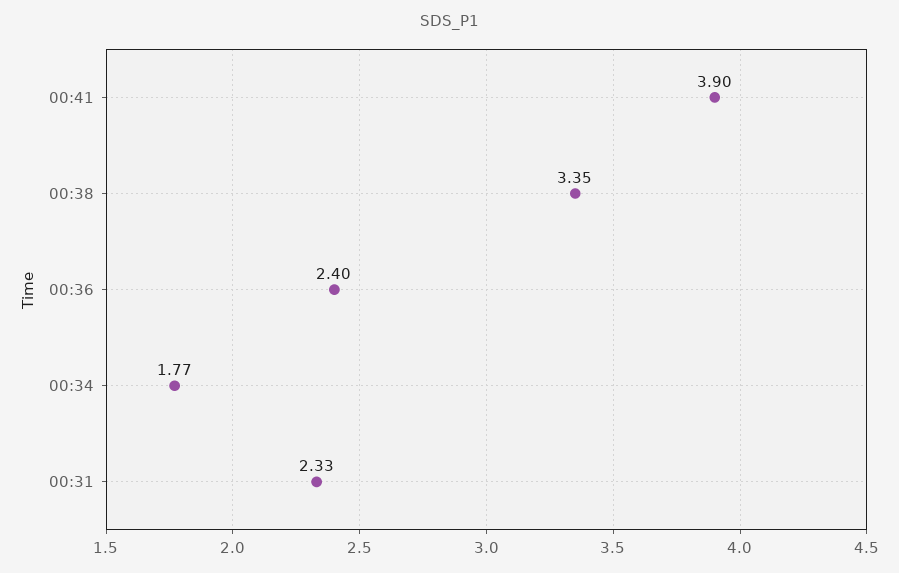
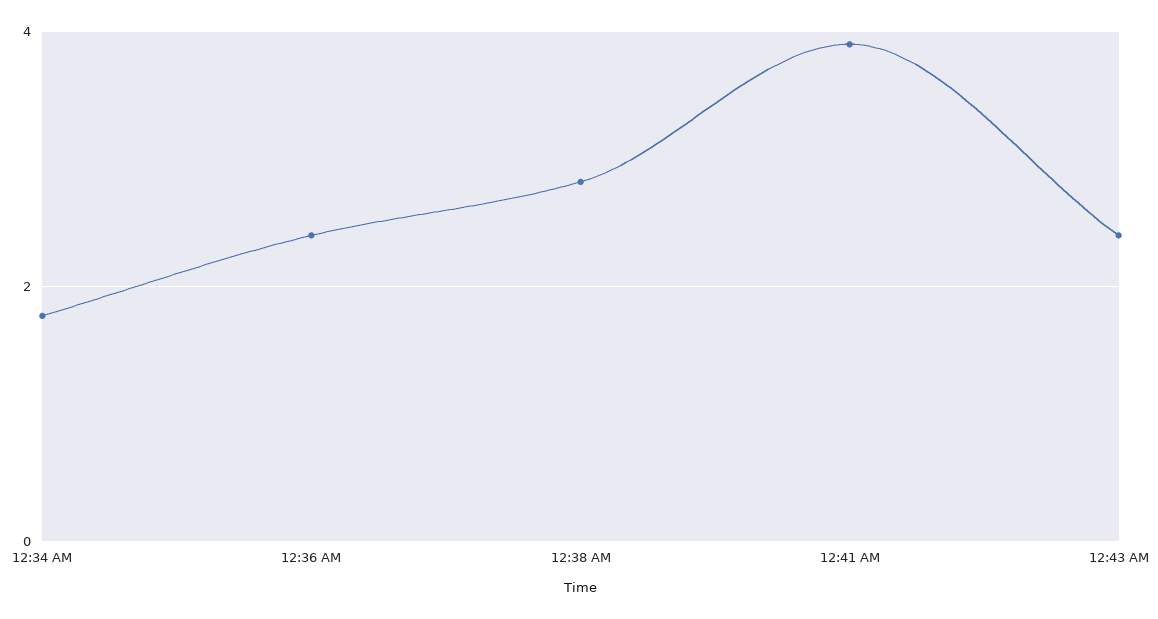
00:38: 3.35 -> 2.8
00:31: 2.33 -> none
12:43 AM: none -> 2.4

